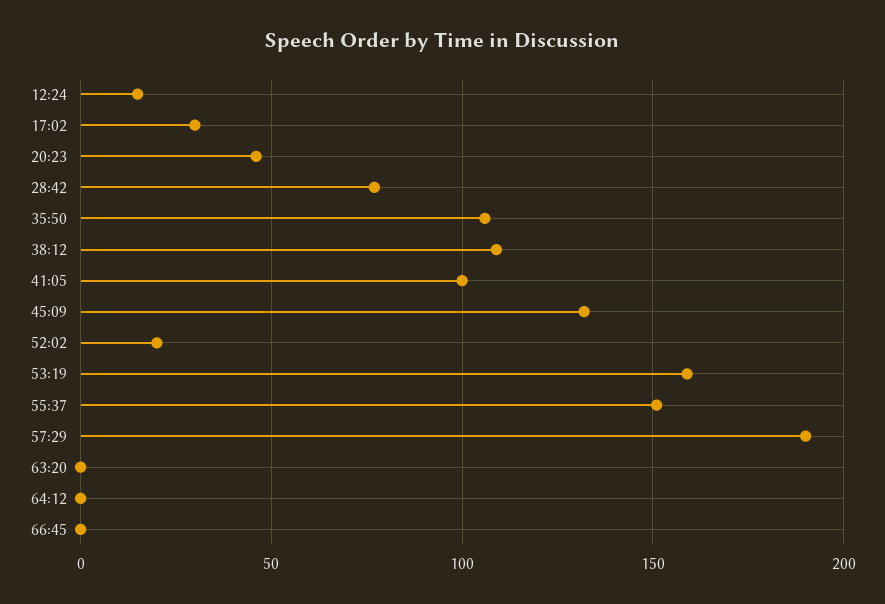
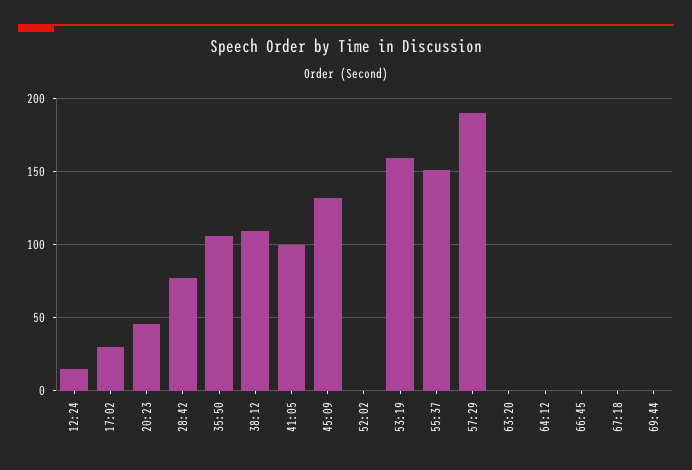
52:02: 20 -> 0
67:18: none -> 0
69:44: none -> 0

